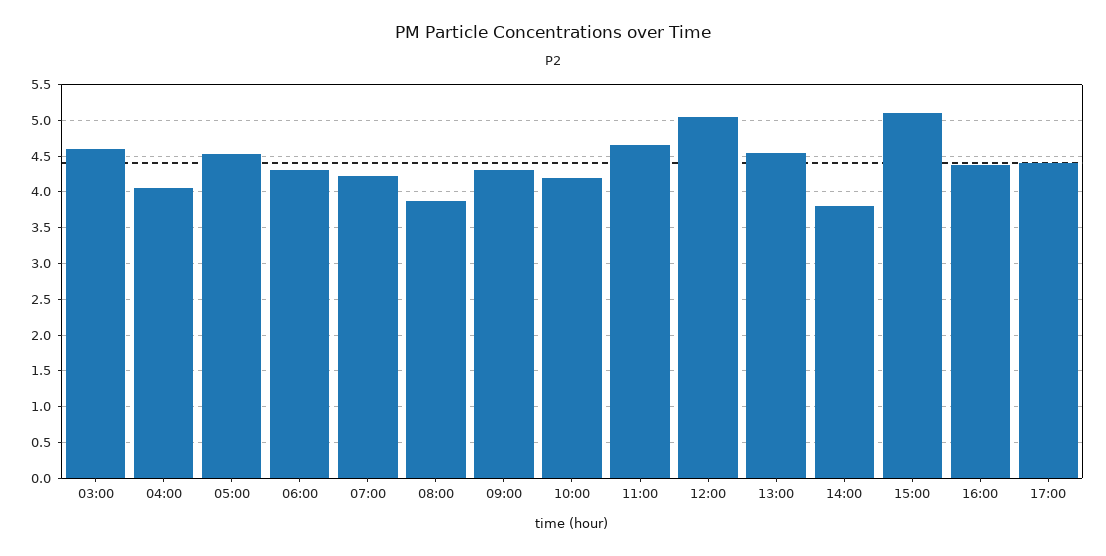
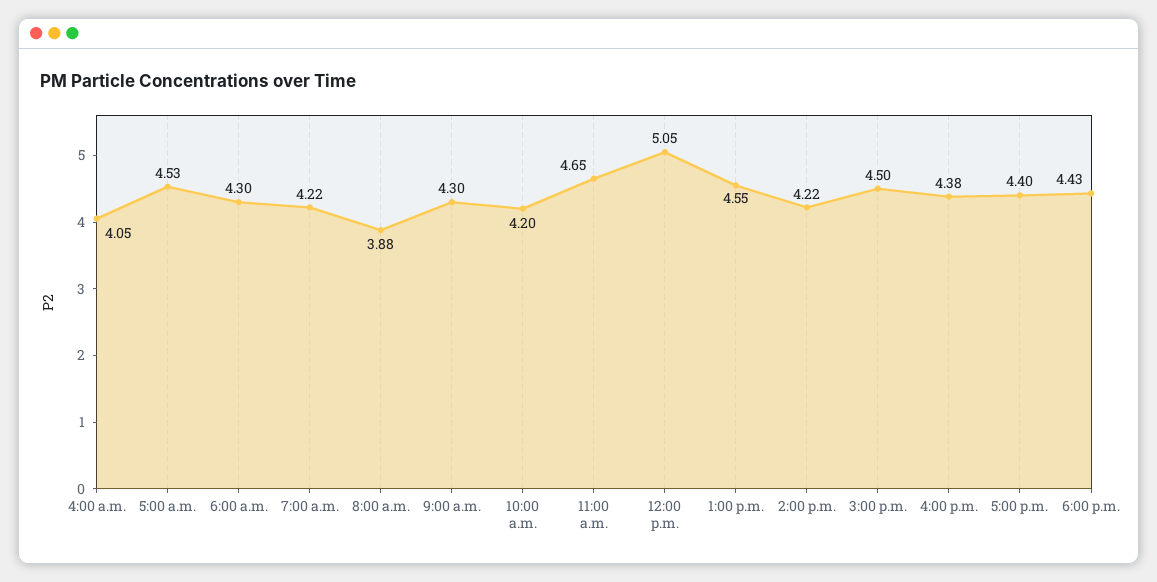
03:00: 4.6 -> none
14:00: 3.8 -> 4.22
15:00: 5.1 -> 4.5
6:00 p.m.: none -> 4.43

